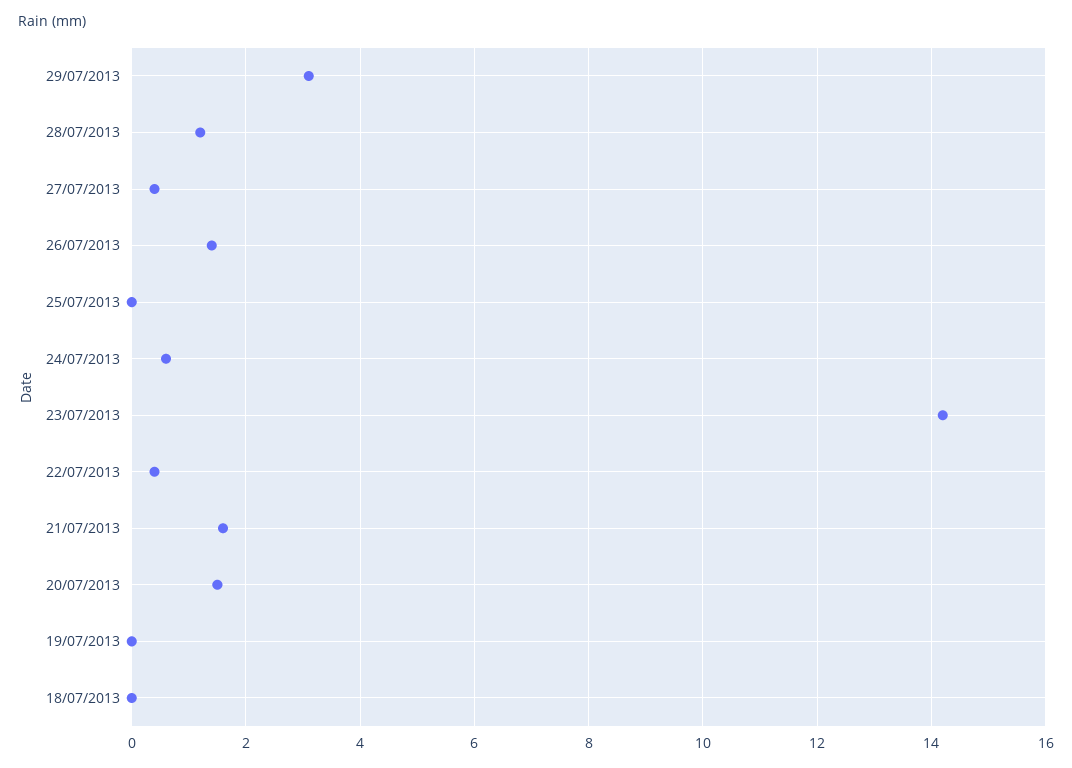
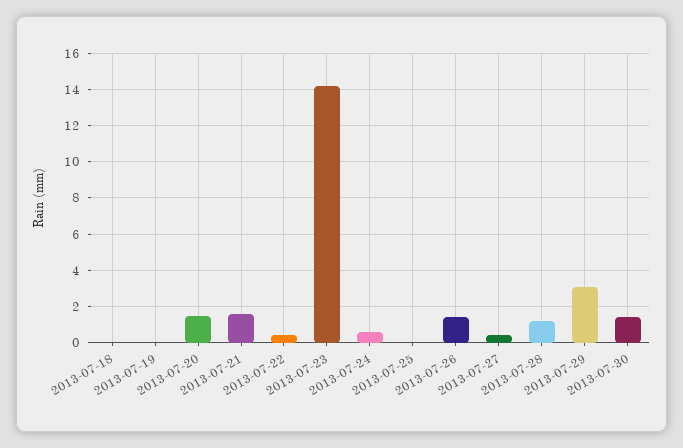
2013-07-30: none -> 1.5

